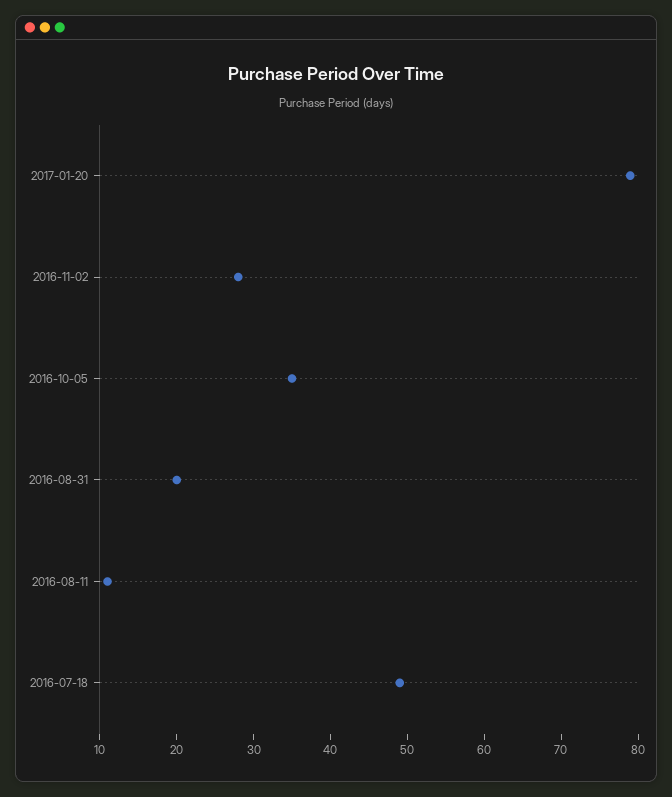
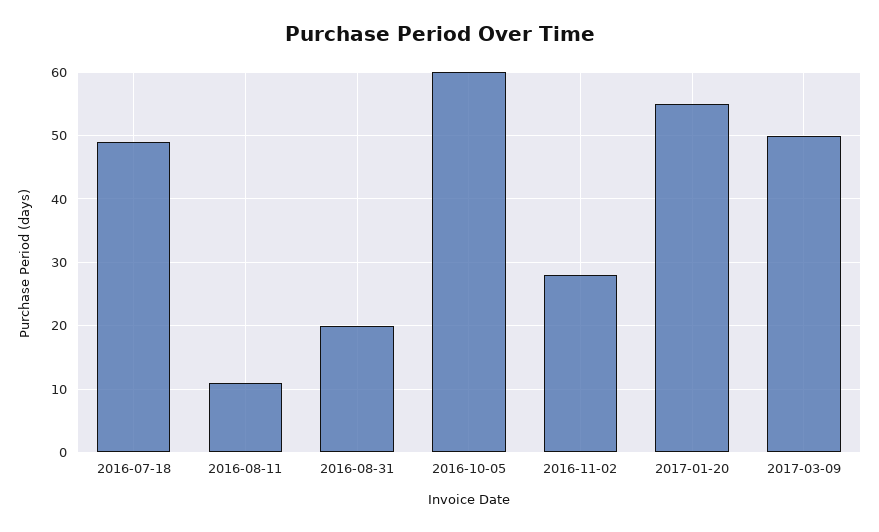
2017-01-20: 80 -> 55
2016-10-05: 35 -> 60
2017-03-09: none -> 50

